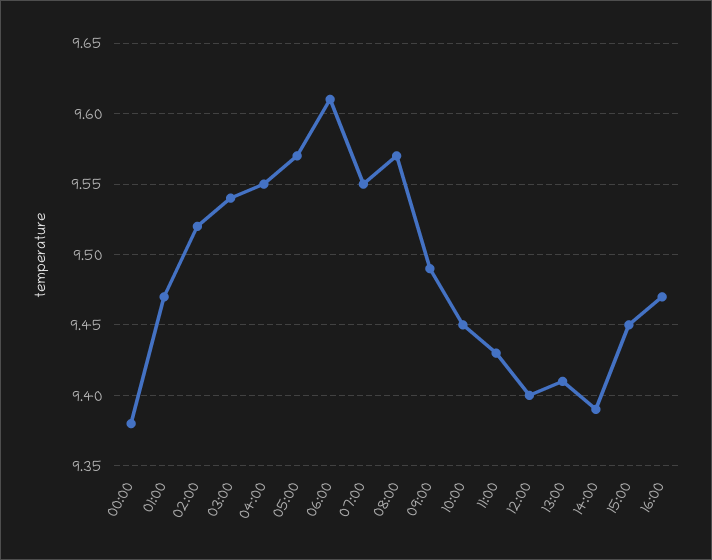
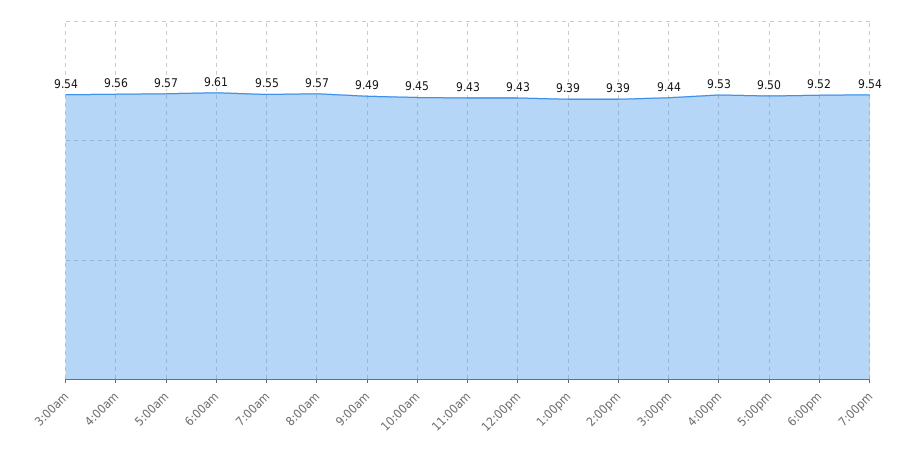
00:00: 9.38 -> none
01:00: 9.47 -> none
02:00: 9.52 -> none
04:00: 9.55 -> 9.56
12:00: 9.4 -> 9.43
13:00: 9.41 -> 9.39
15:00: 9.45 -> 9.44
16:00: 9.47 -> 9.53
5:00pm: none -> 9.5
6:00pm: none -> 9.52
7:00pm: none -> 9.54

